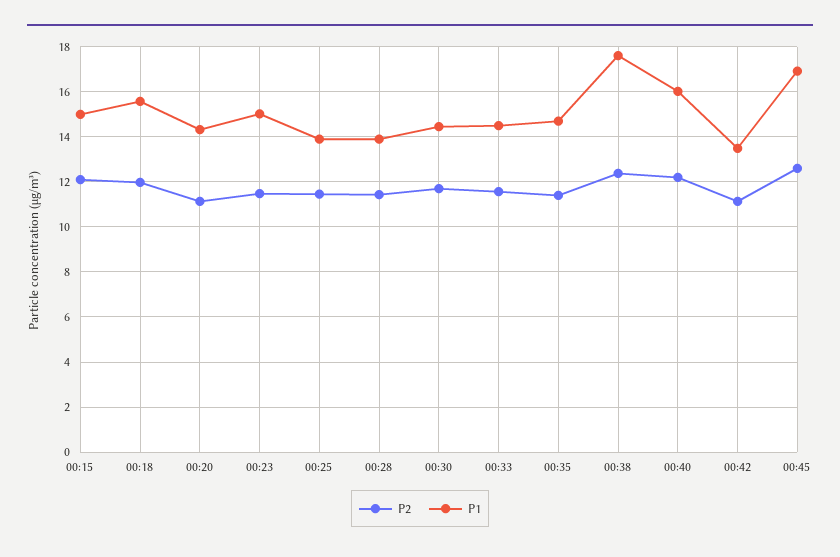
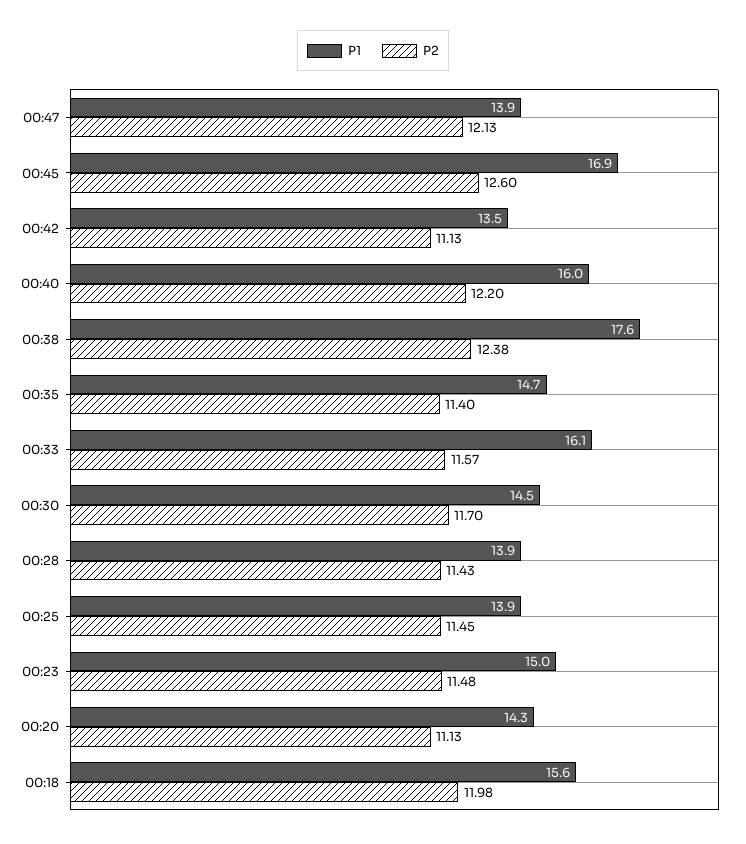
P2, 00:15: 12 -> none
P1, 00:15: 15 -> none
P1, 00:33: 14.5 -> 16.1
P1, 00:47: none -> 13.9
P2, 00:47: none -> 12.13

